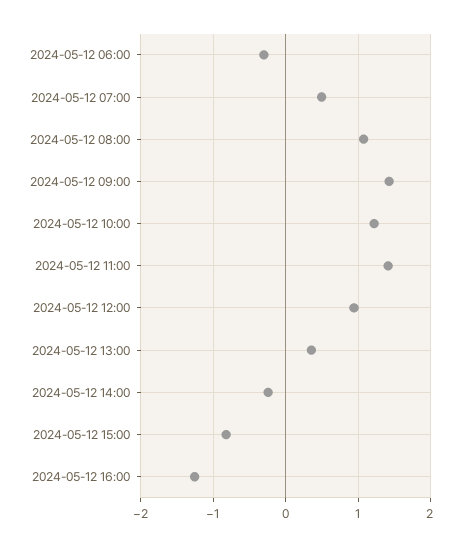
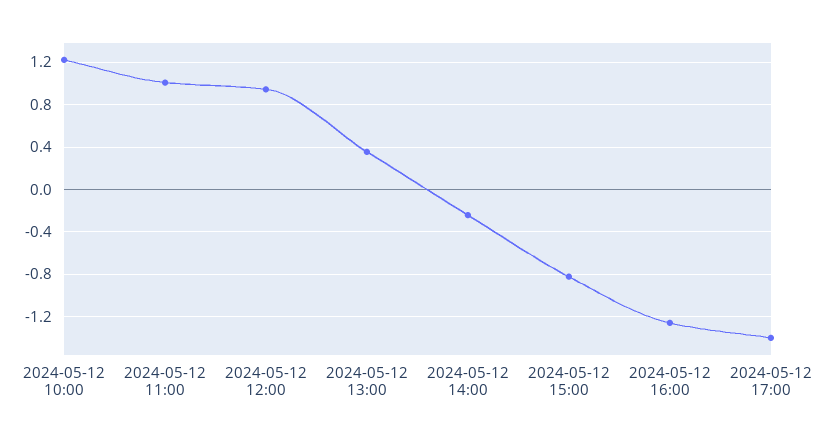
2024-05-12 06:00: -0.3 -> none
2024-05-12 07:00: 0.5 -> none
2024-05-12 08:00: 1.1 -> none
2024-05-12 09:00: 1.4 -> none
2024-05-12 11:00: 1.4 -> 1
2024-05-12 17:00: none -> -1.4

